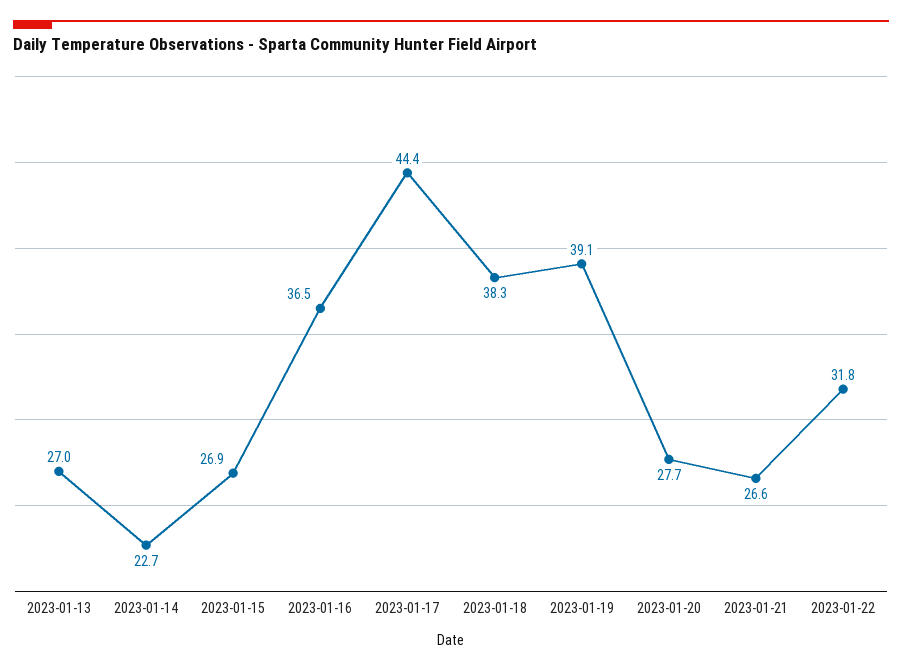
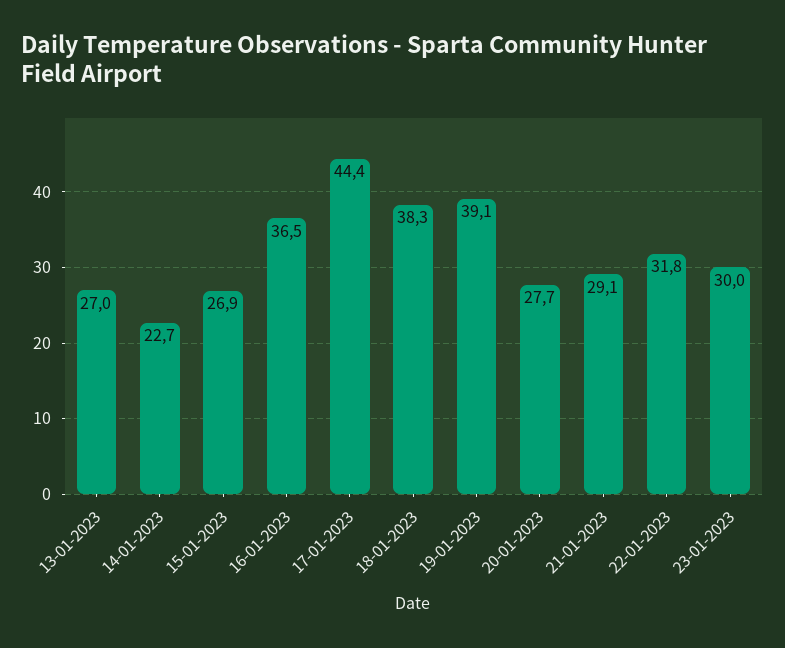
2023-01-21: 26.6 -> 29.1
23-01-2023: none -> 30

